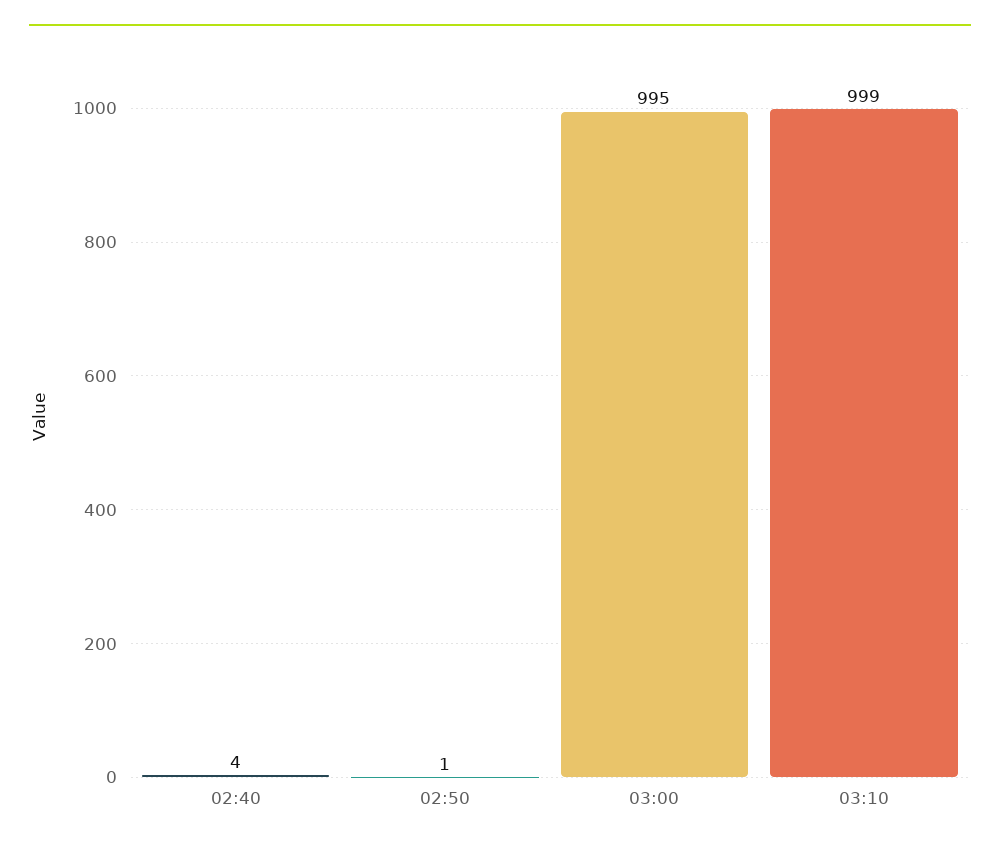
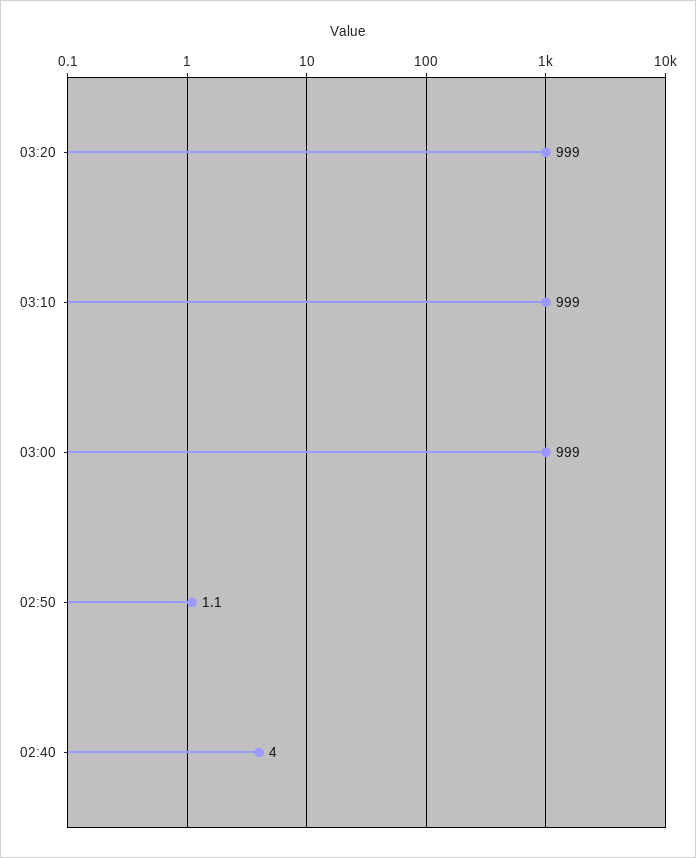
03:00: 995 -> 999
03:20: none -> 999

